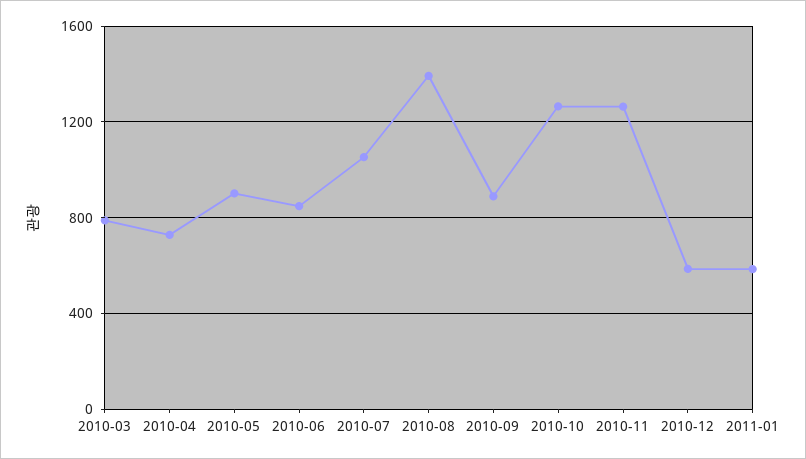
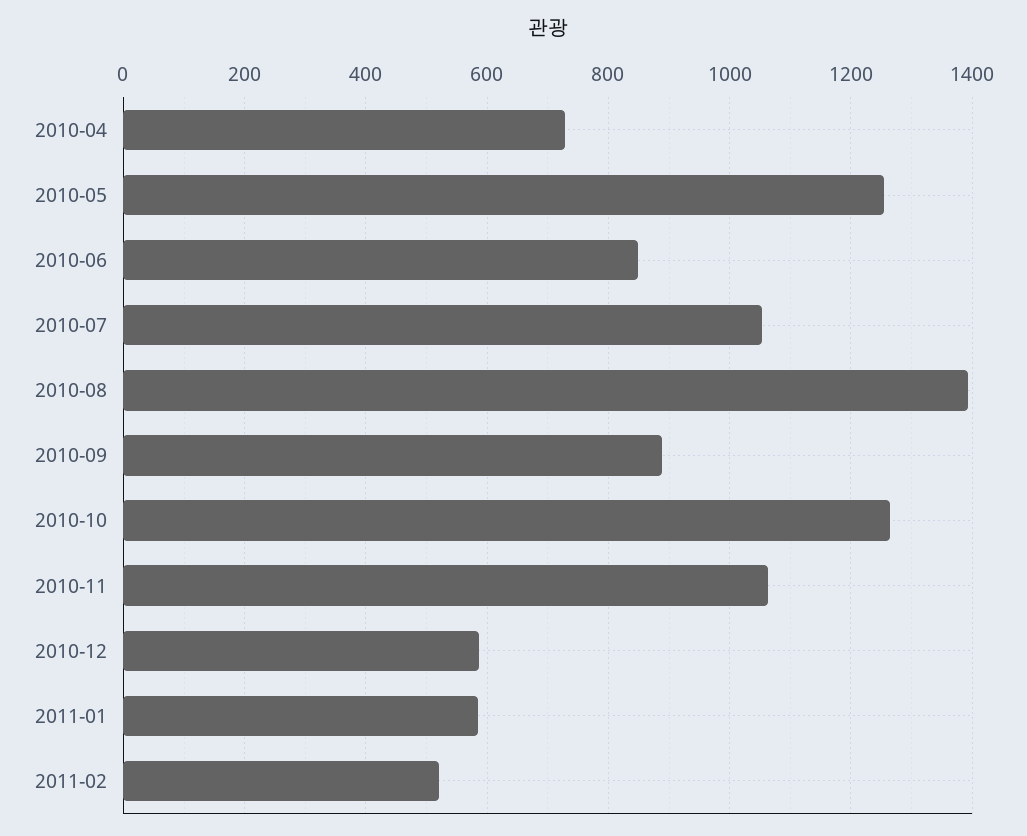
2010-03: 800 -> none
2010-05: 900 -> 1260
2010-11: 1250 -> 1060
2011-02: none -> 520

